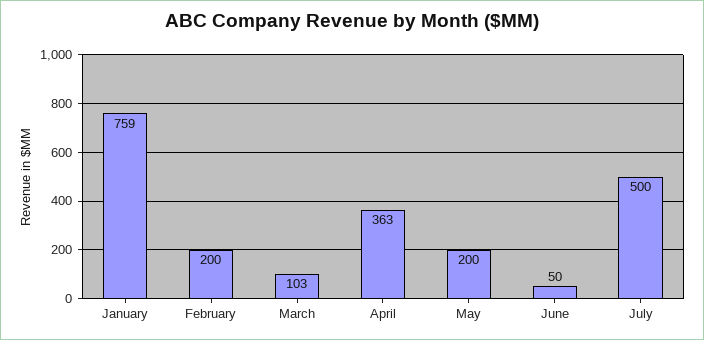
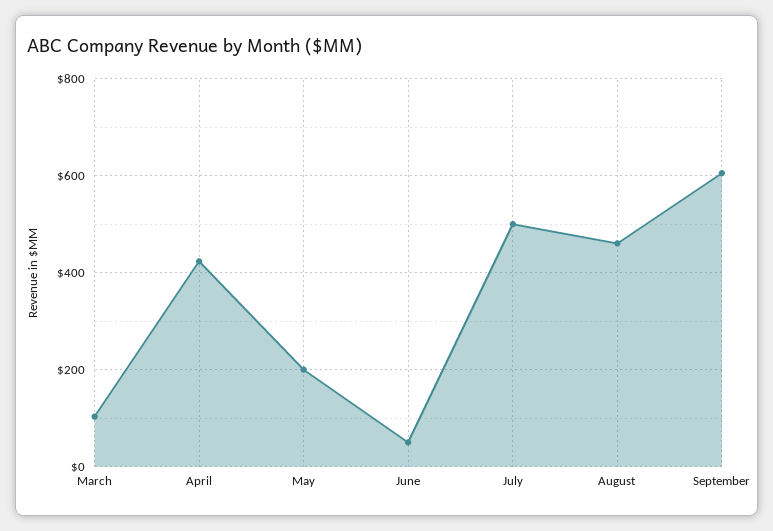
January: 759 -> none
February: 200 -> none
April: 363 -> 420
August: none -> 460
September: none -> 600

